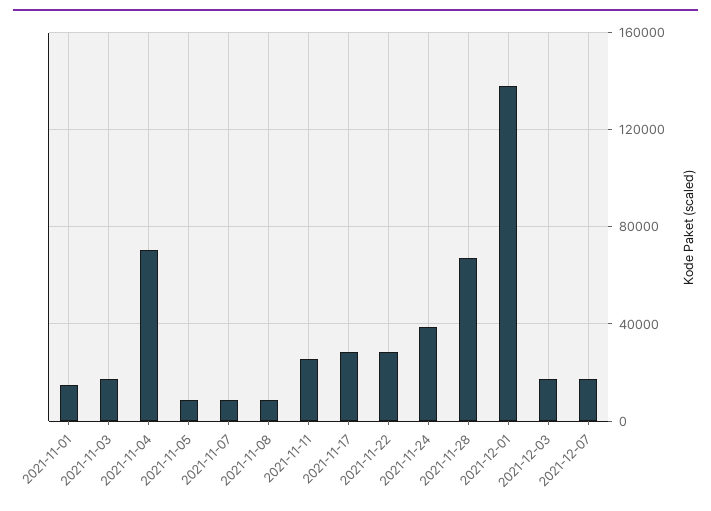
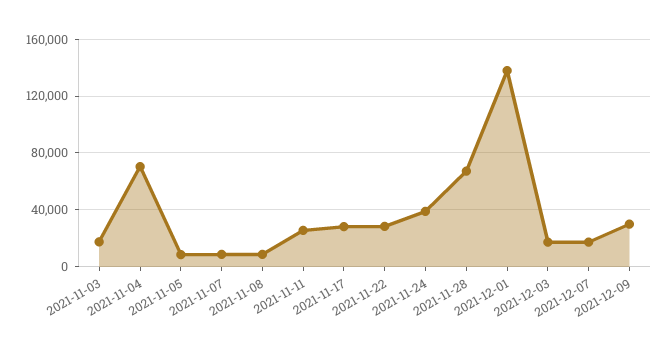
2021-11-01: 15000 -> none
2021-12-09: none -> 30000

